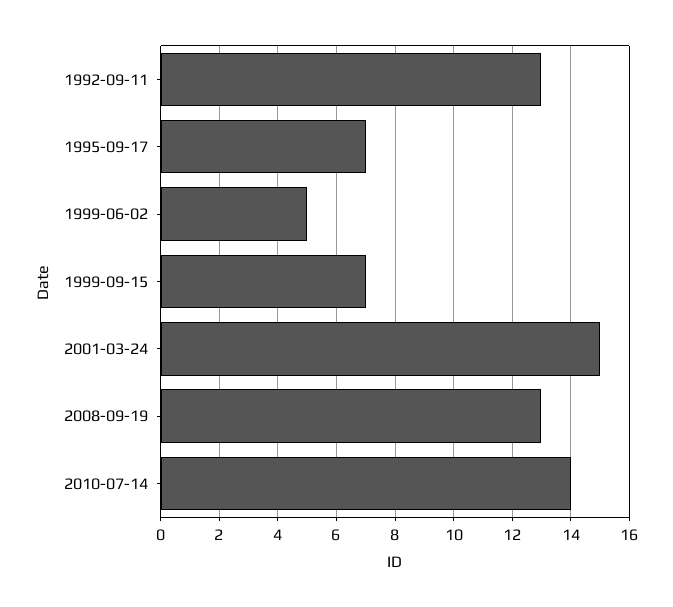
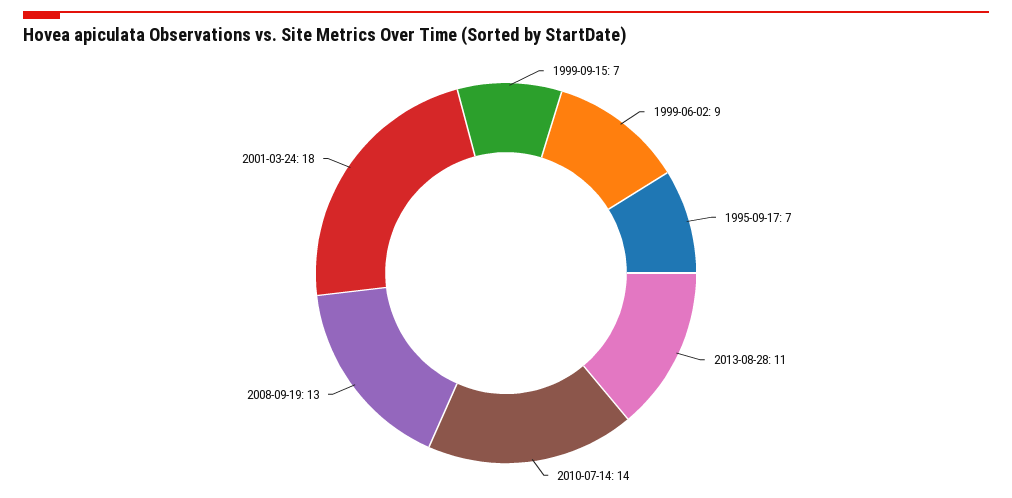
1992-09-11: 13 -> none
1999-06-02: 5 -> 9
2001-03-24: 15 -> 18
2013-08-28: none -> 11

